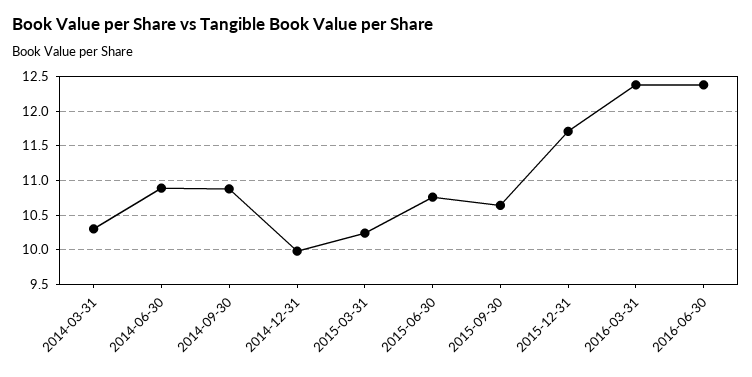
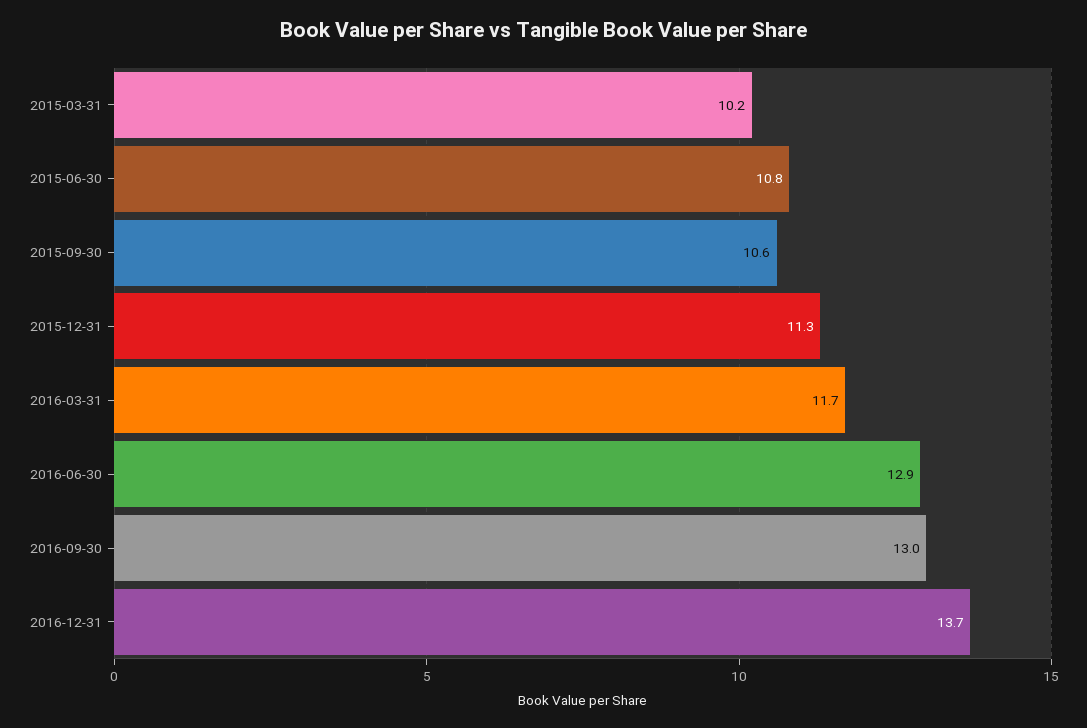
2014-03-31: 10.3 -> none
2014-06-30: 10.9 -> none
2014-09-30: 10.9 -> none
2014-12-31: 10 -> none
2015-12-31: 11.7 -> 11.3
2016-03-31: 12.4 -> 11.7
2016-06-30: 12.4 -> 12.9
2016-09-30: none -> 13
2016-12-31: none -> 13.7

